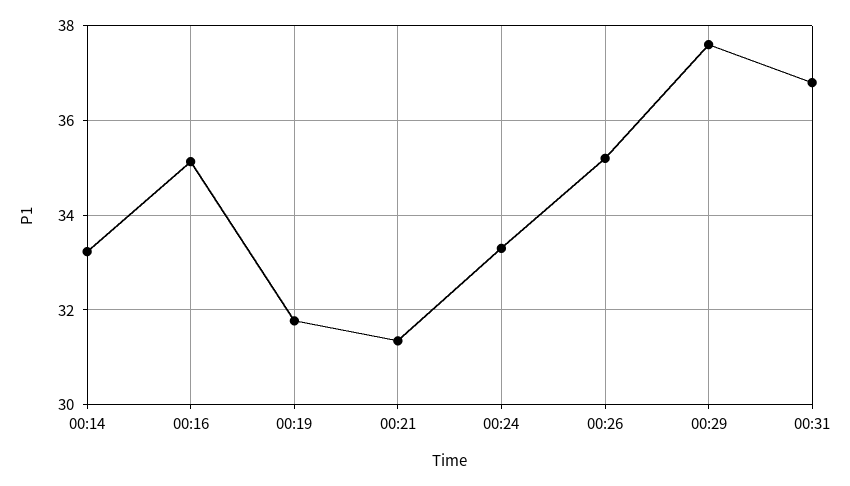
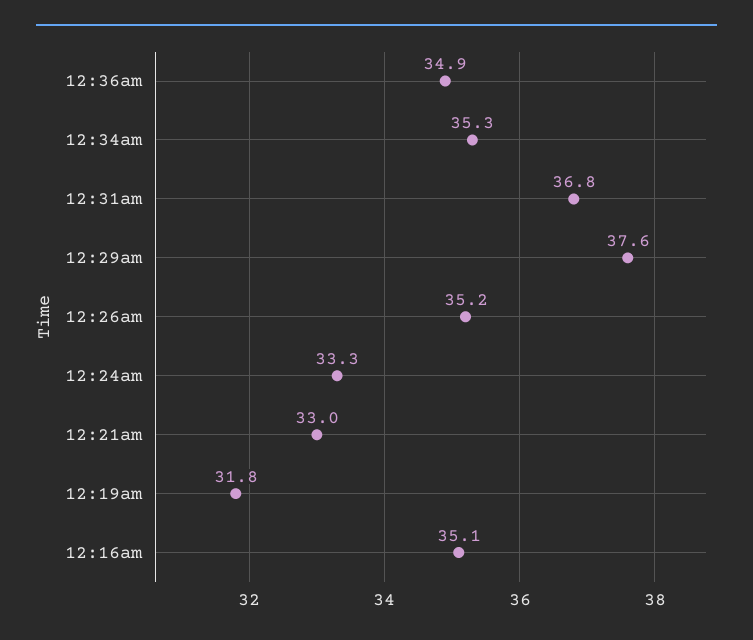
00:14: 33.2 -> none
00:21: 31.4 -> 33
12:36am: none -> 34.9
12:34am: none -> 35.3

